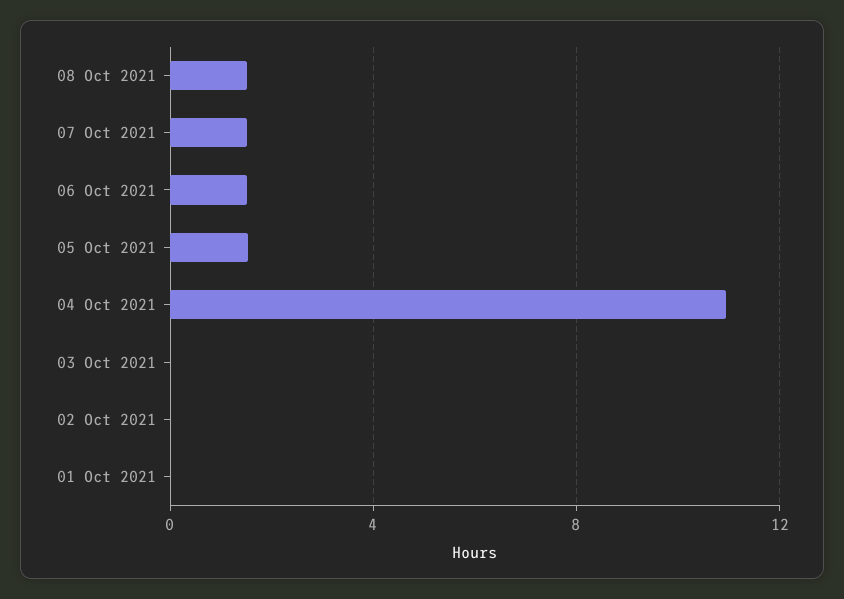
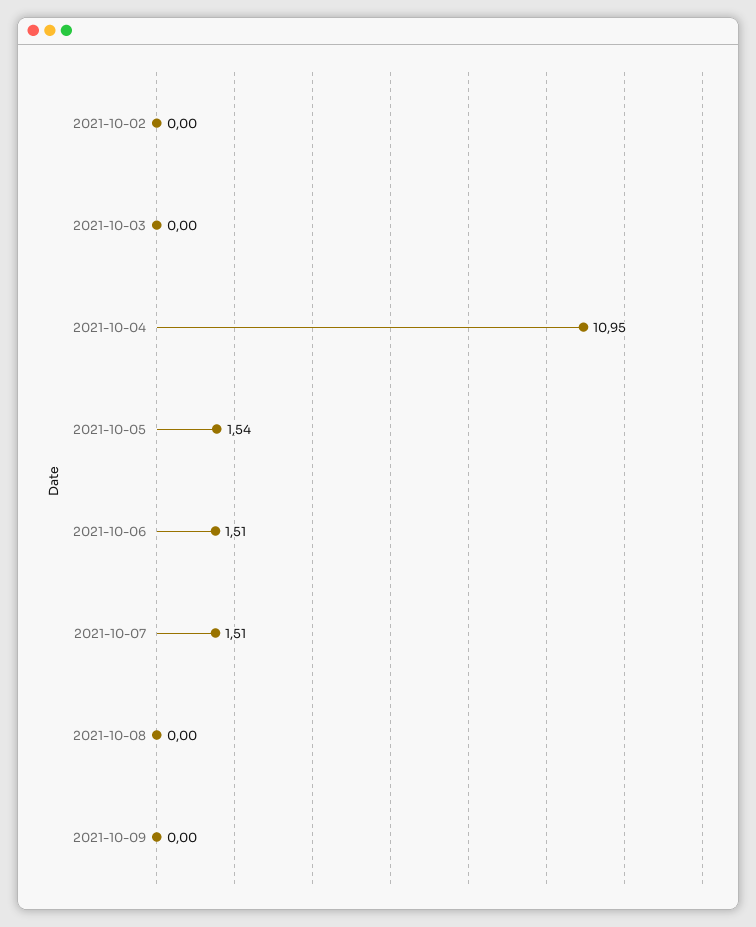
08 Oct 2021: 1.5 -> 0
01 Oct 2021: 0 -> none
2021-10-09: none -> 0

